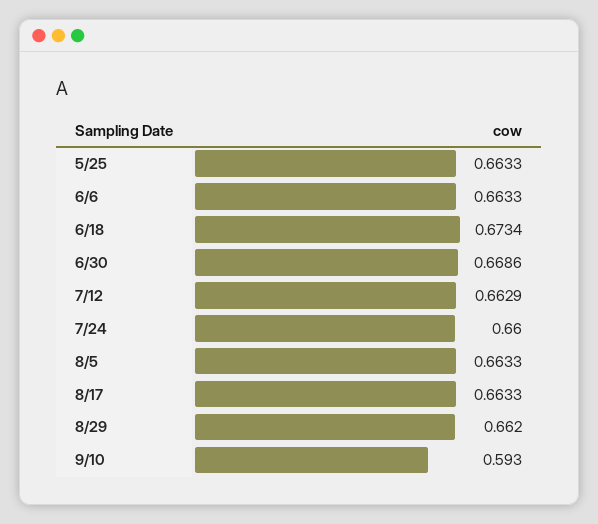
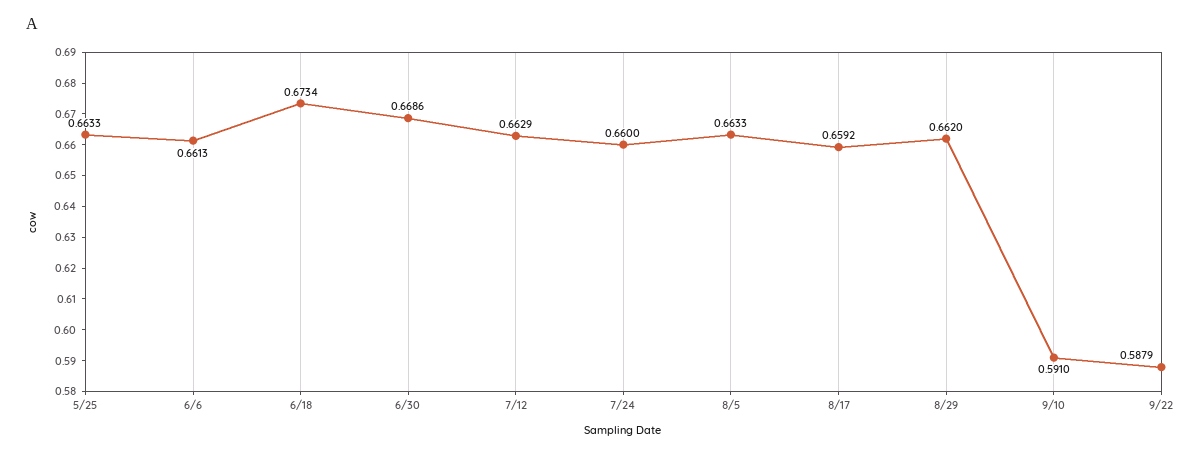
6/6: 0.6633 -> 0.6613
8/17: 0.6633 -> 0.6592
9/10: 0.593 -> 0.591
9/22: none -> 0.5879

